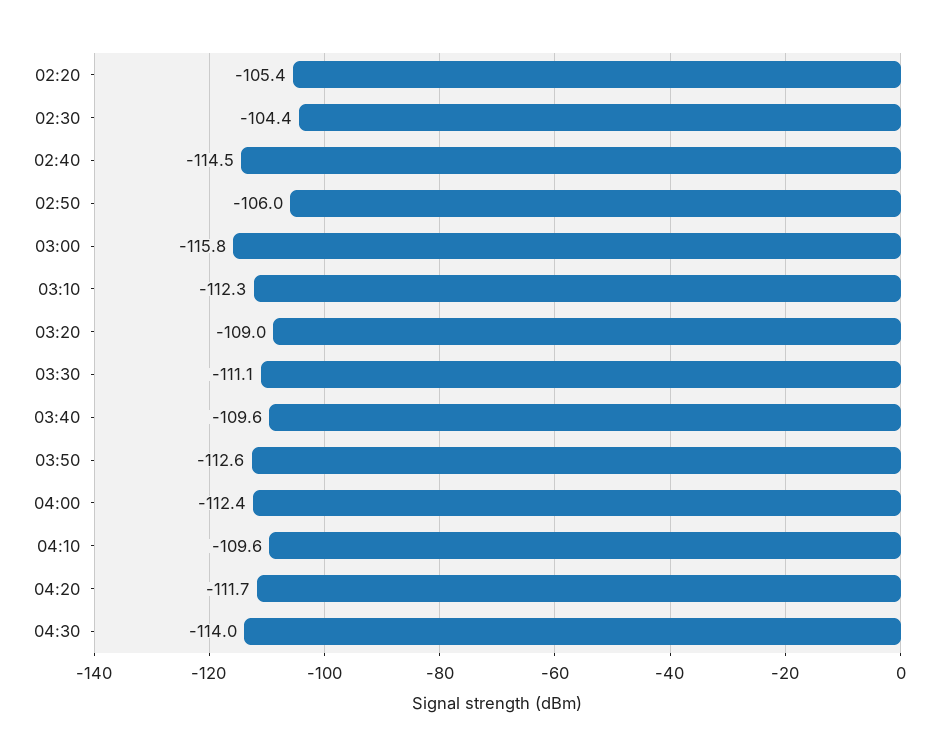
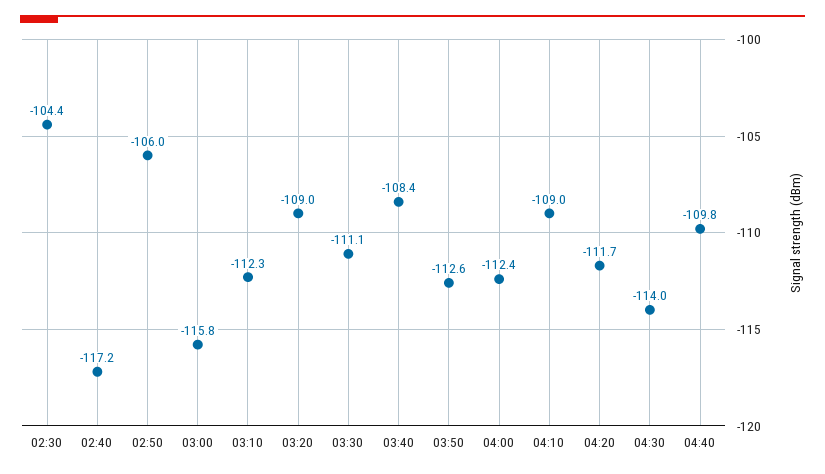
02:20: -105.4 -> none
02:40: -114.5 -> -117.2
03:40: -109.6 -> -108.4
04:10: -109.6 -> -109
04:40: none -> -109.8

